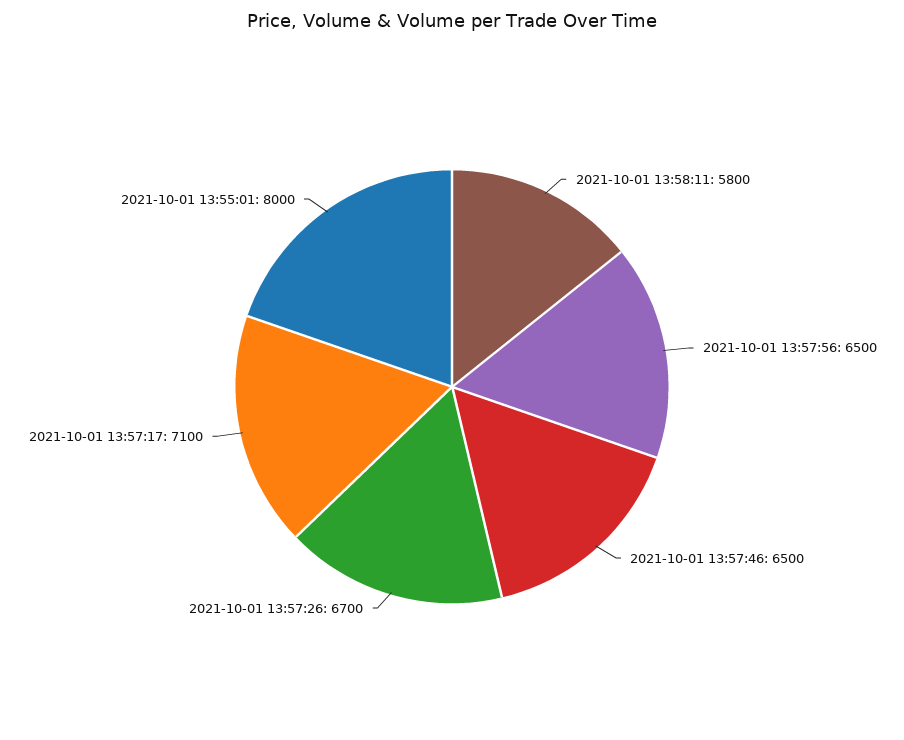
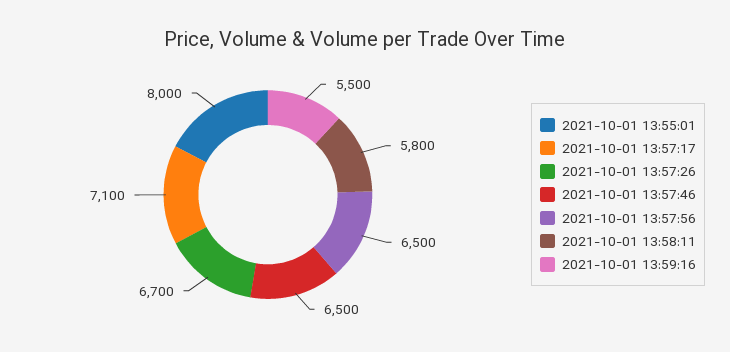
2021-10-01 13:59:16: none -> 5500

